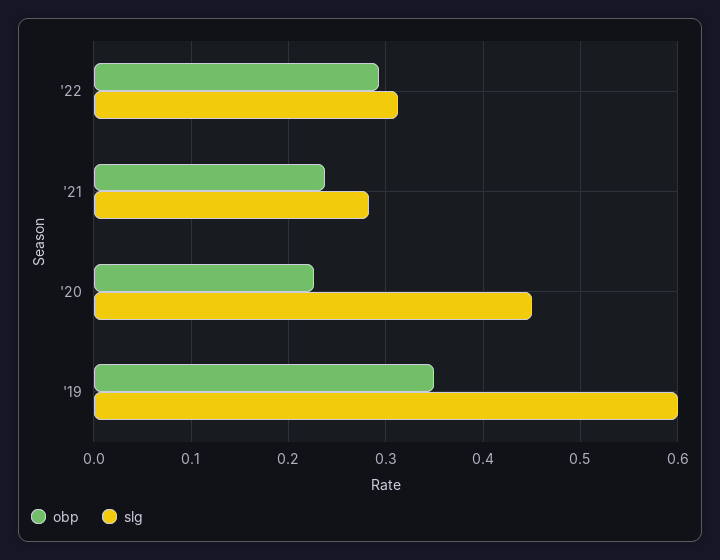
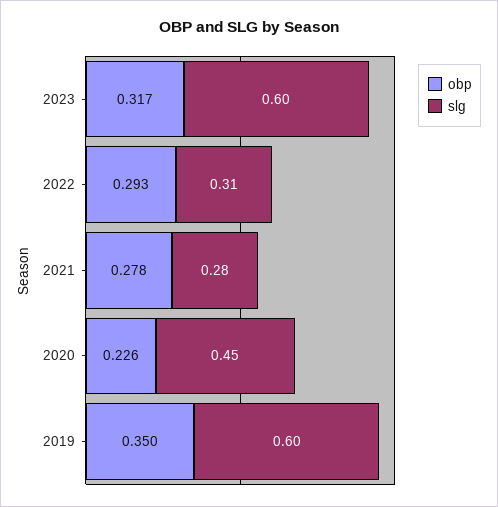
obp, '21: 0.24 -> 0.278
obp, 2023: none -> 0.317
slg, 2023: none -> 0.6

